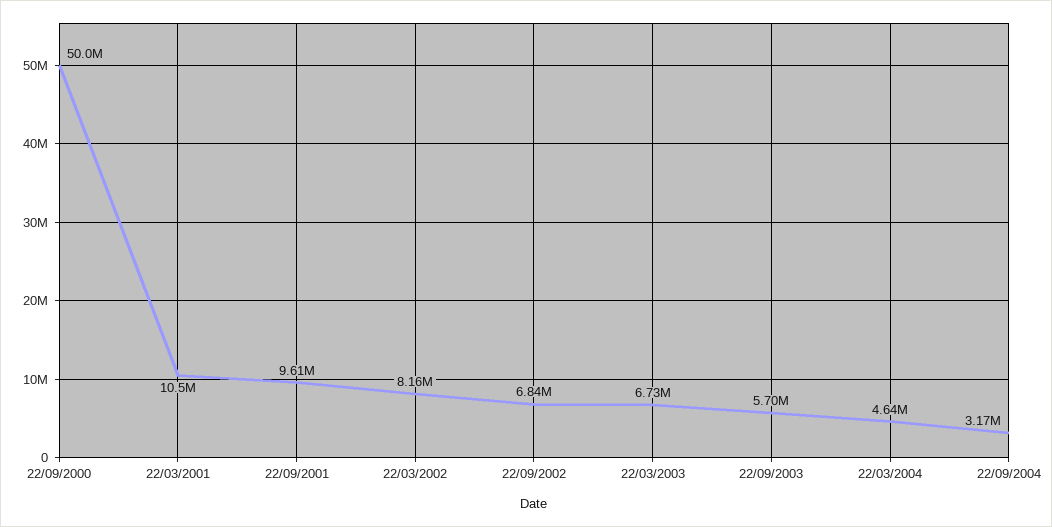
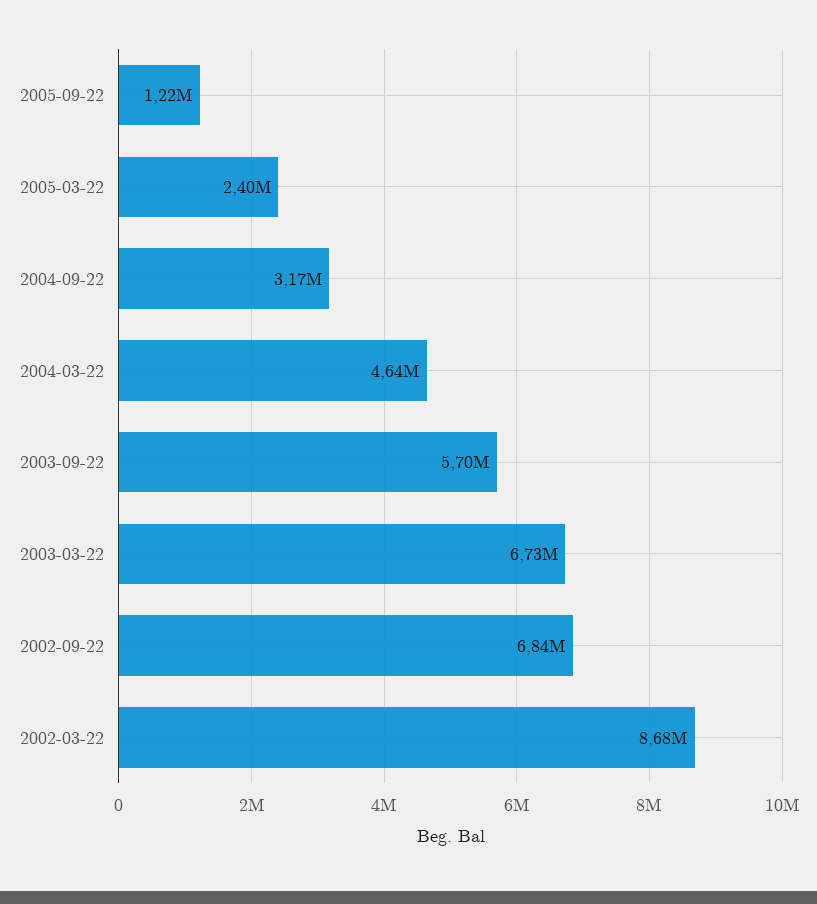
22/09/2000: 50000000 -> none
22/03/2001: 10500000 -> none
22/09/2001: 9610000 -> none
22/03/2002: 8160000 -> 8680000
2005-09-22: none -> 1220000
2005-03-22: none -> 2400000

